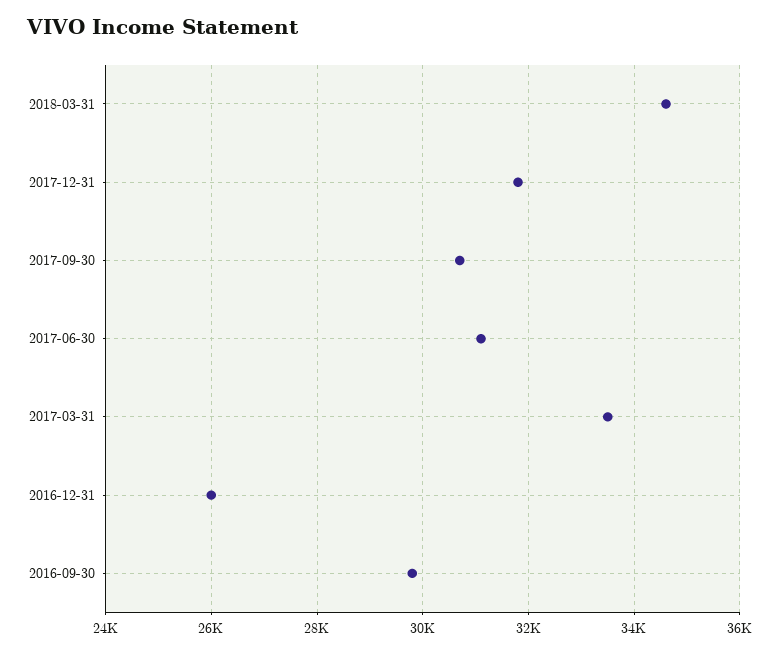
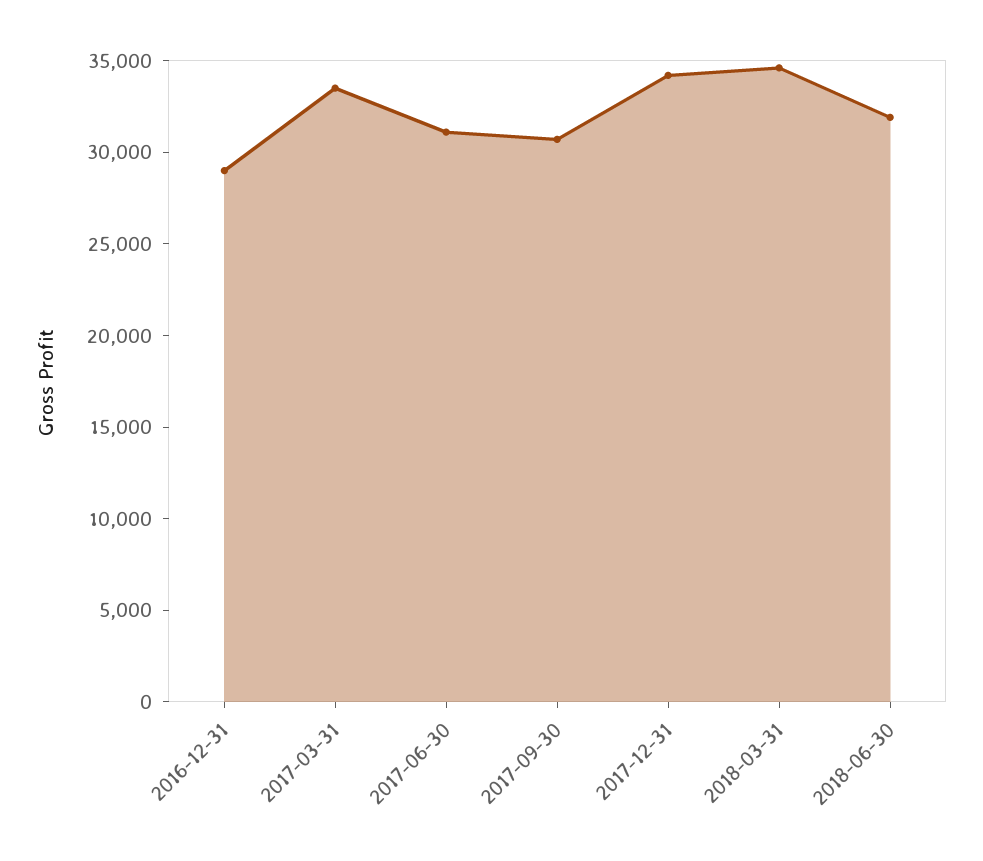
2017-12-31: 31800 -> 34000
2016-12-31: 26000 -> 29000
2016-09-30: 29800 -> none
2018-06-30: none -> 32000

